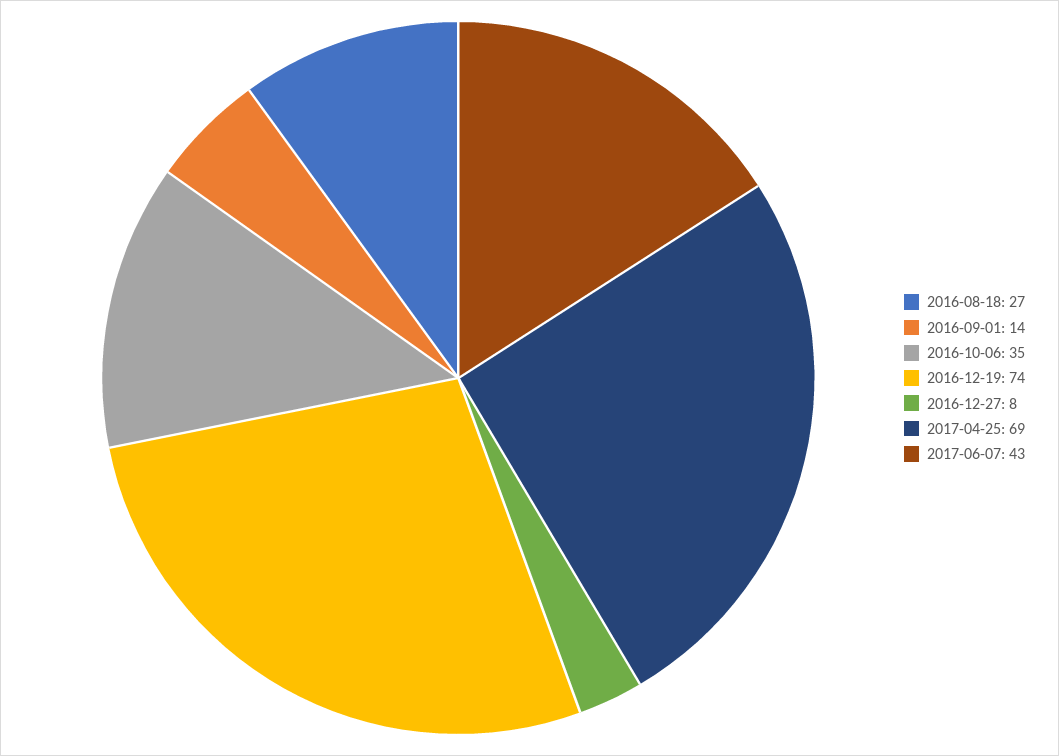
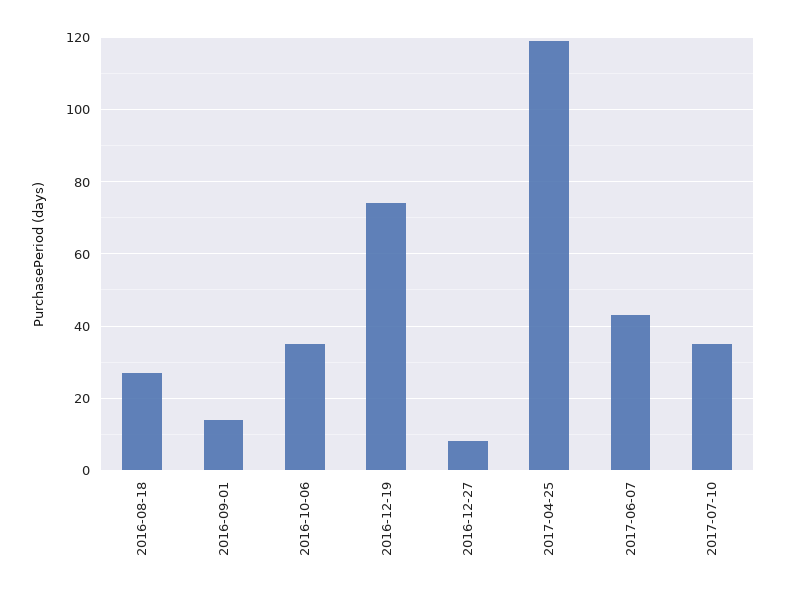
2017-04-25: 69 -> 120
2017-07-10: none -> 35

